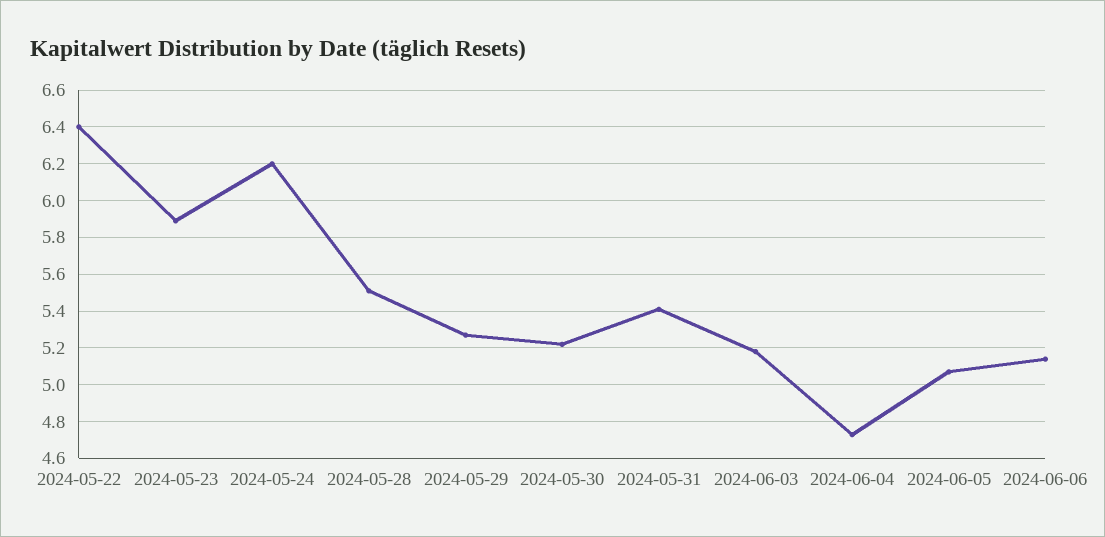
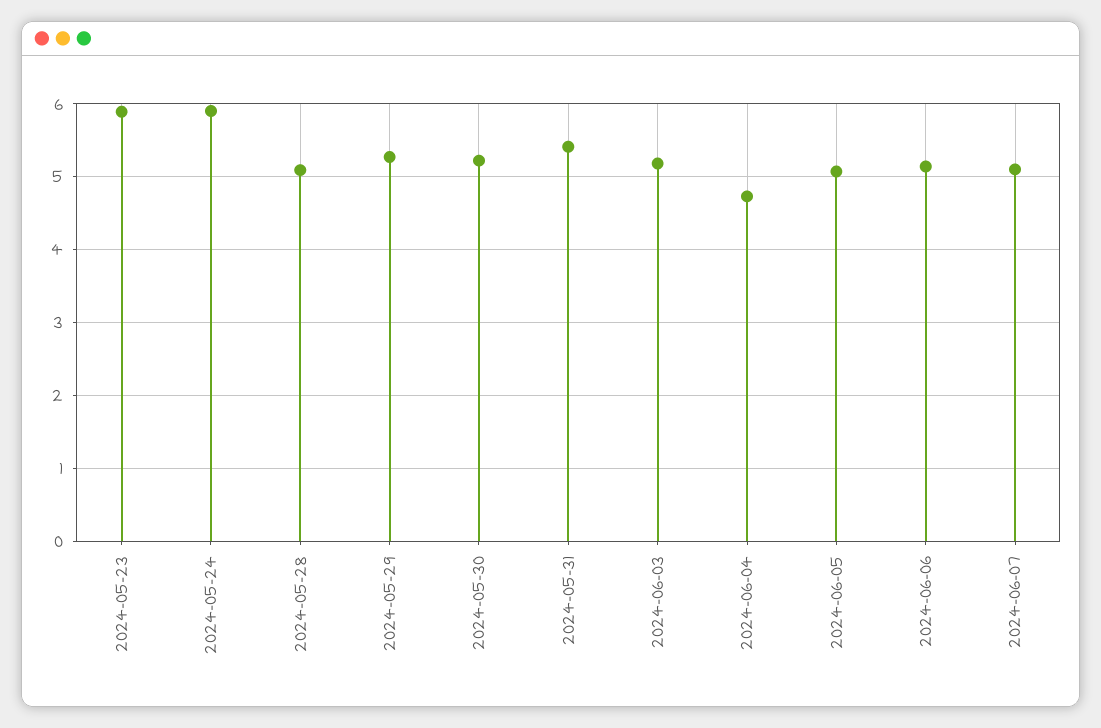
2024-05-22: 6.4 -> none
2024-05-24: 6.2 -> 5.9
2024-05-28: 5.5 -> 5.1
2024-06-07: none -> 5.1

